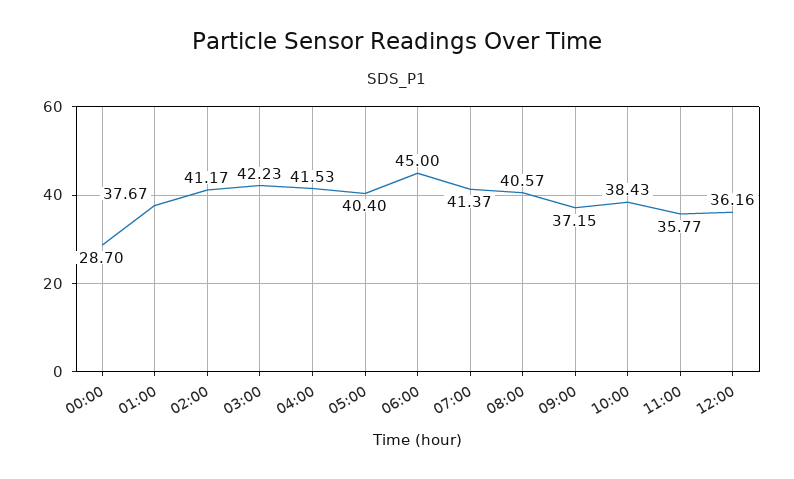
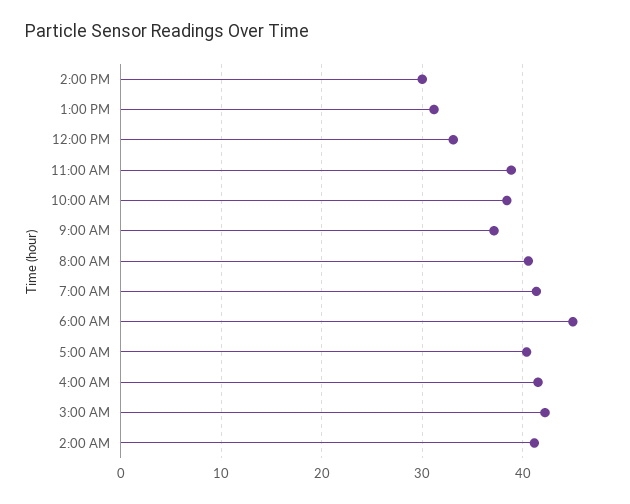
00:00: 28.7 -> none
01:00: 37.67 -> none
11:00: 35.77 -> 39
12:00: 36.16 -> 33
2:00 PM: none -> 30
1:00 PM: none -> 31

